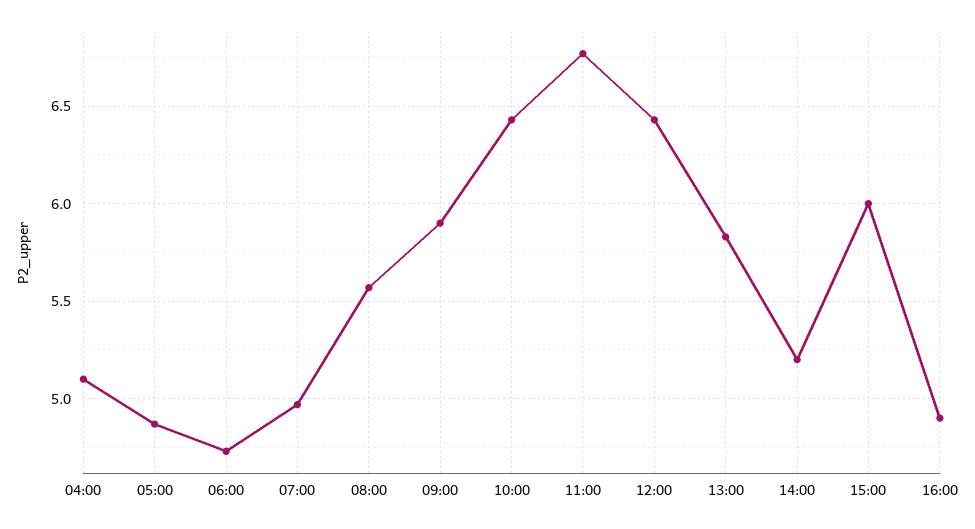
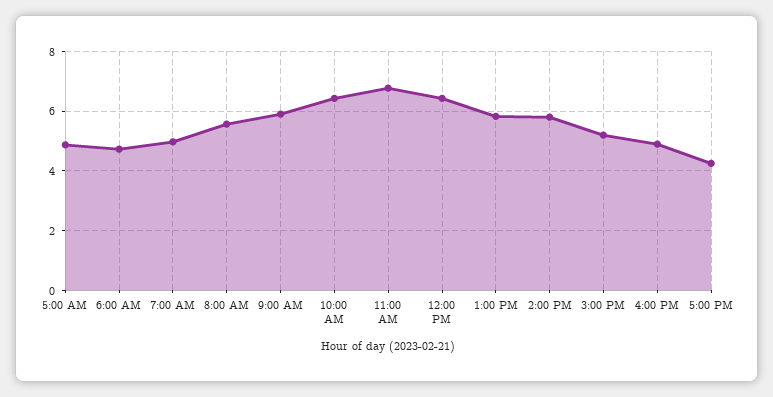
04:00: 5.1 -> none
14:00: 5.2 -> 5.75
15:00: 6 -> 5.25
5:00 PM: none -> 4.25

